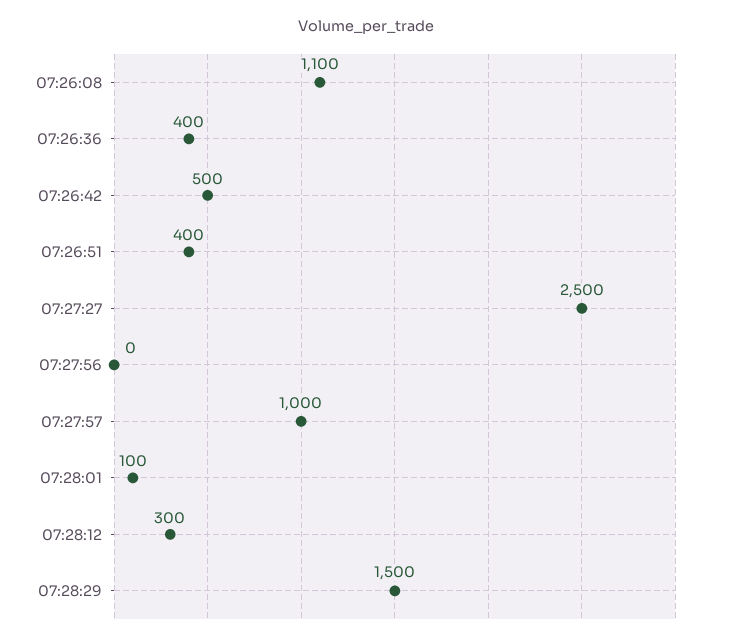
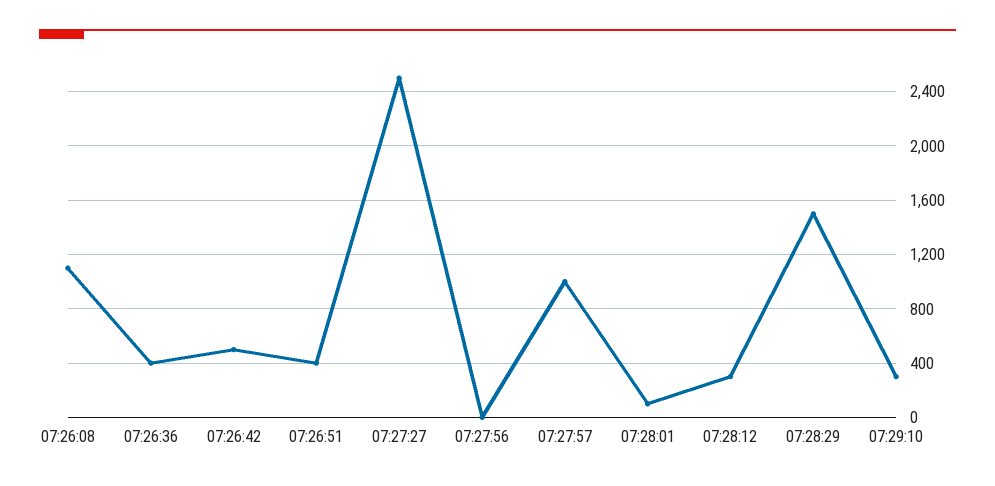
07:29:10: none -> 300

